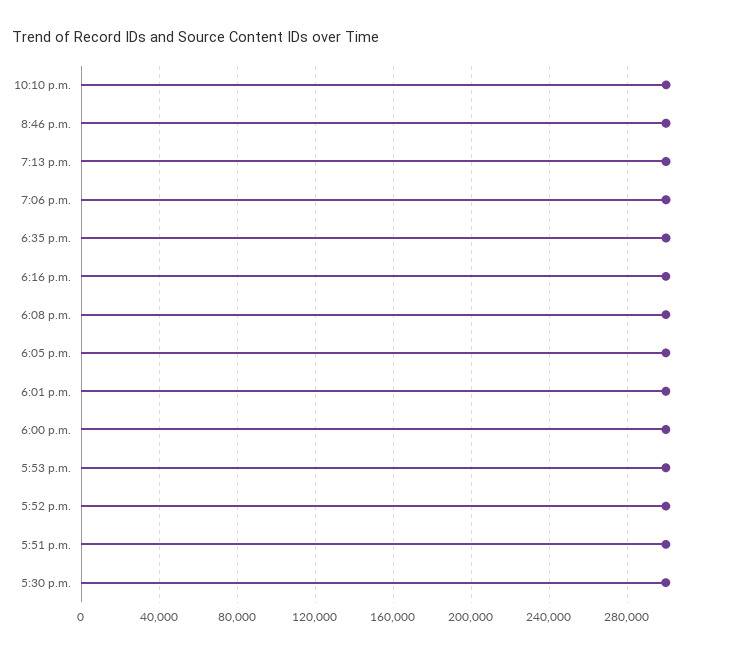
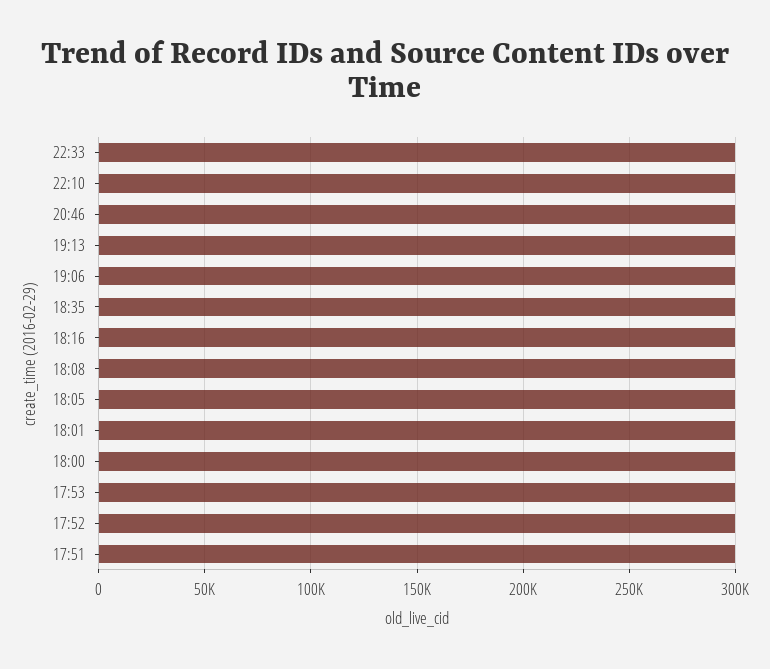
5:30 p.m.: 300000 -> none
22:33: none -> 300000

